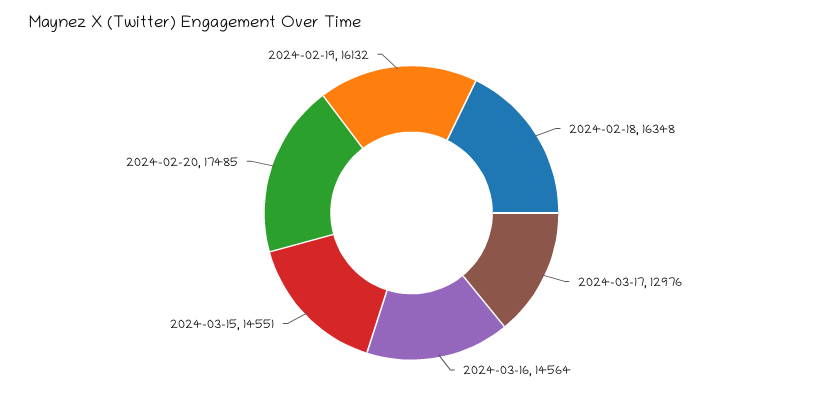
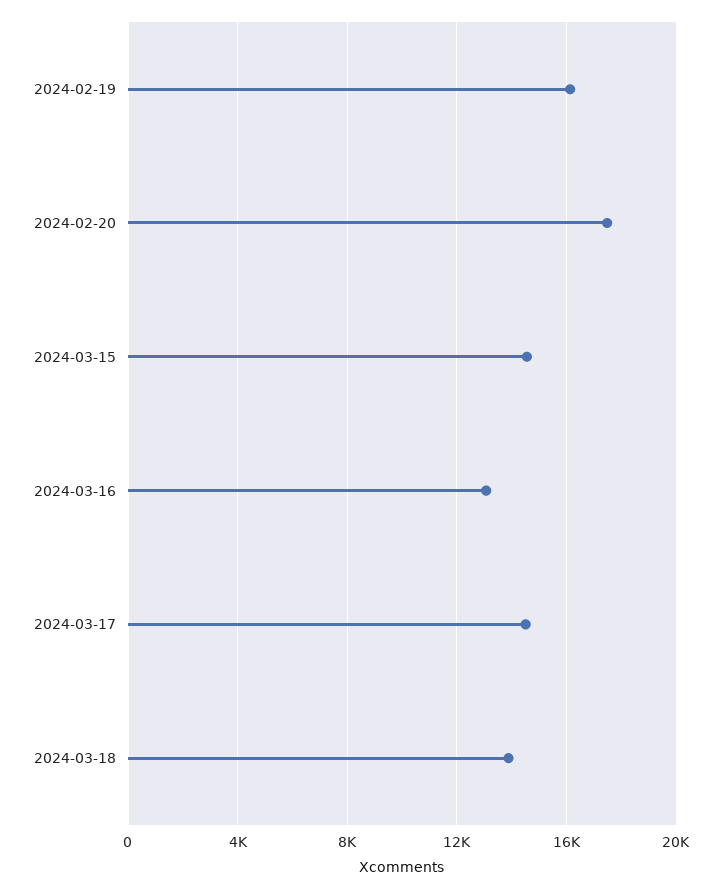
2024-02-18: 16348 -> none
2024-03-17: 12976 -> 14500
2024-03-16: 14564 -> 13000
2024-03-18: none -> 14000

